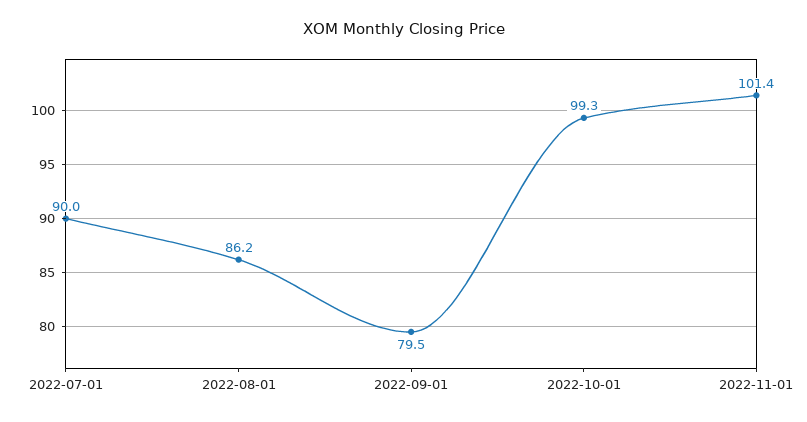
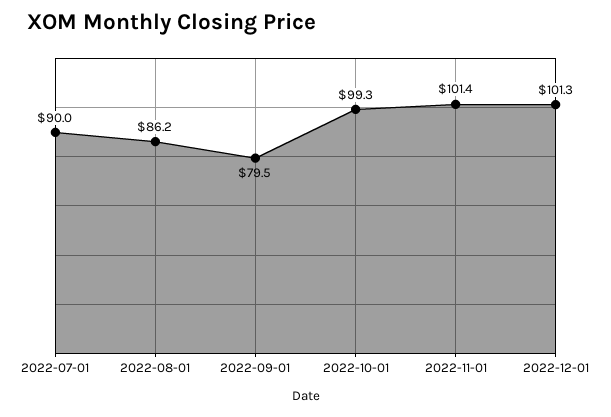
2022-12-01: none -> 101.3

